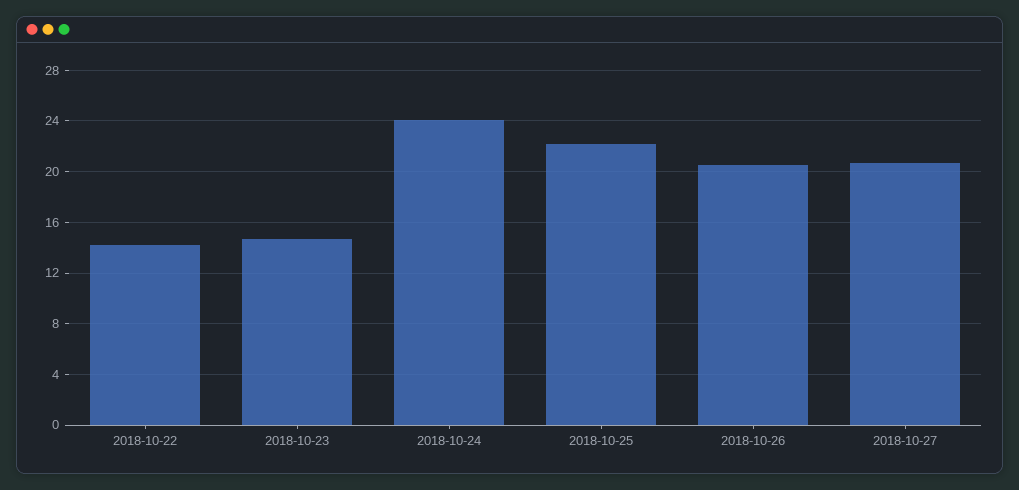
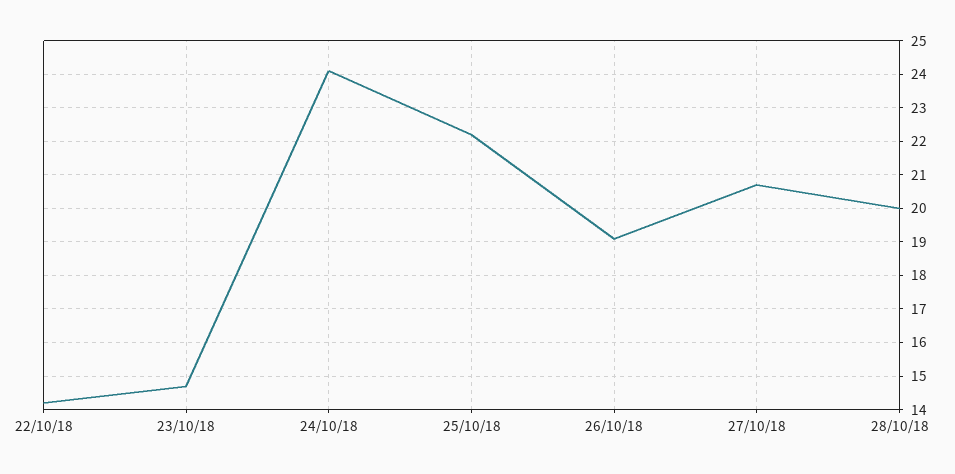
2018-10-26: 20.5 -> 19
28/10/18: none -> 20

